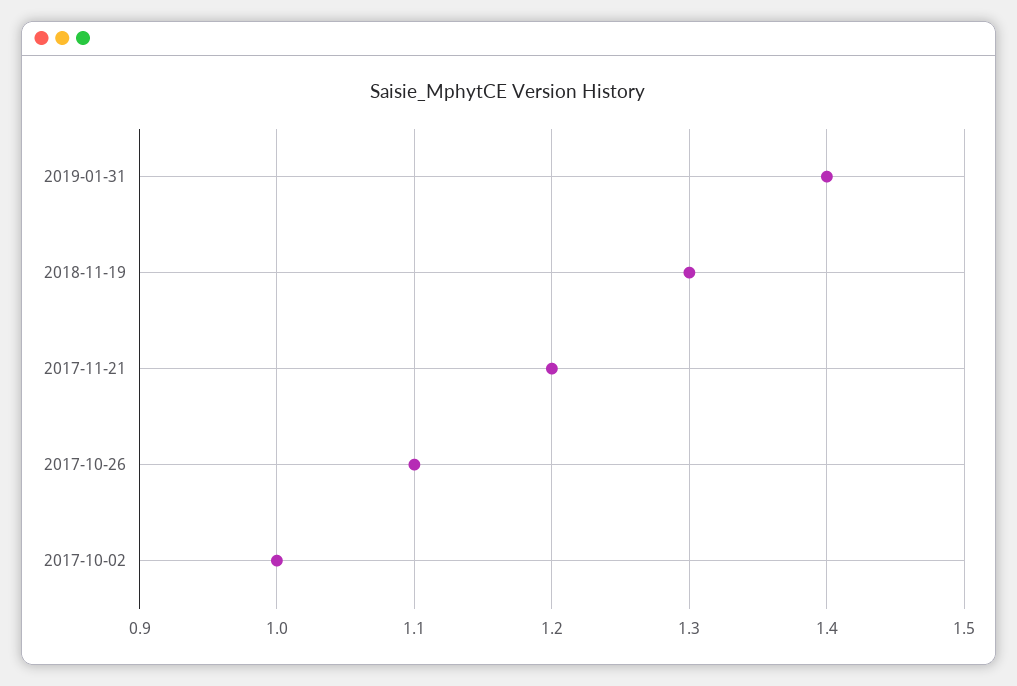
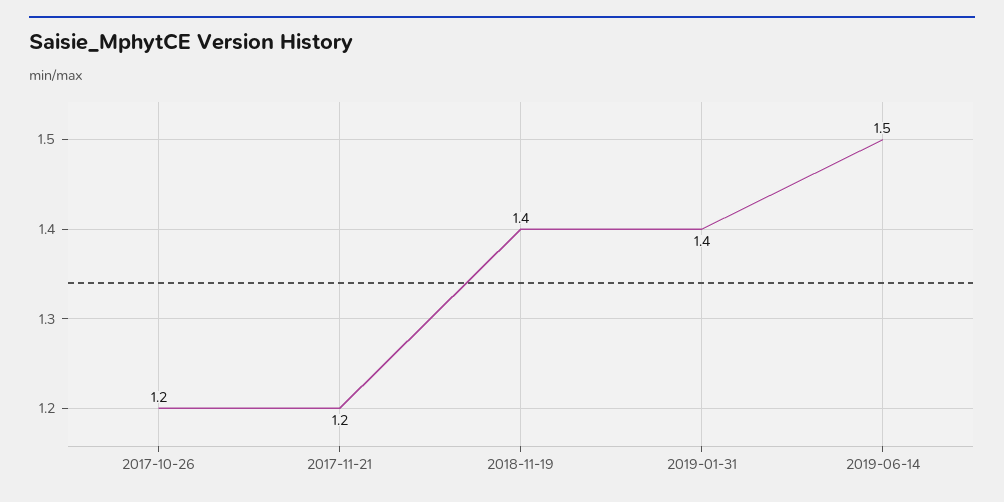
2018-11-19: 1.3 -> 1.4
2017-10-26: 1.1 -> 1.2
2017-10-02: 1 -> none
2019-06-14: none -> 1.5

